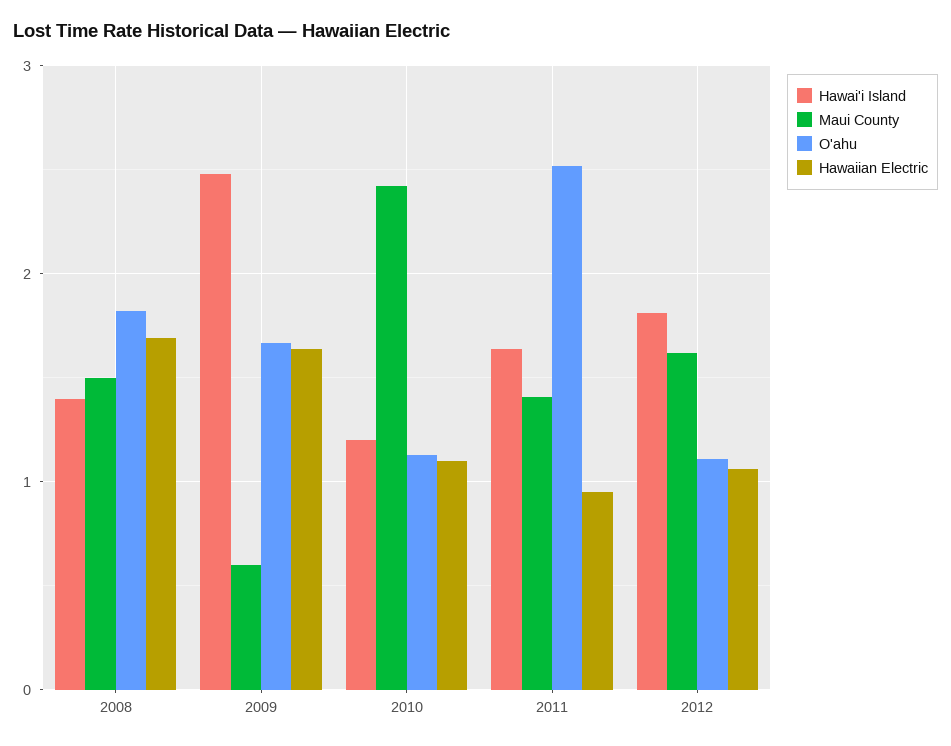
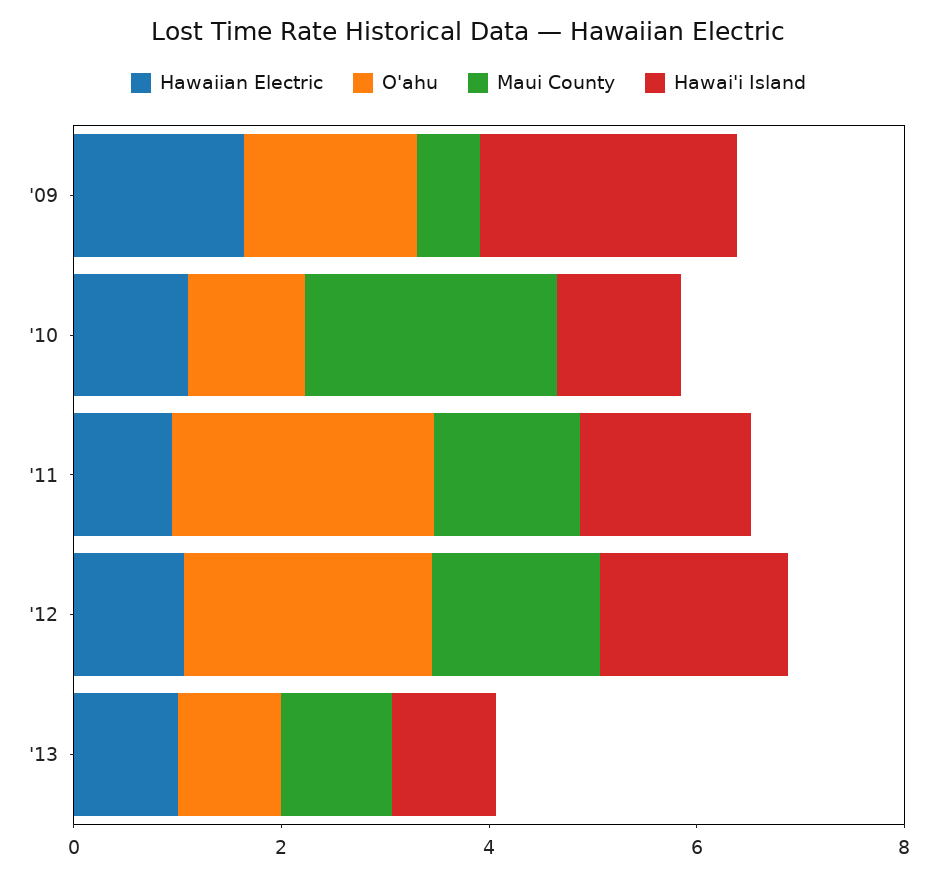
Hawai'i Island, 2008: 1.4 -> none
Maui County, 2008: 1.5 -> none
O'ahu, 2008: 1.8 -> none
Hawaiian Electric, 2008: 1.7 -> none
O'ahu, 2012: 1.1 -> 2.5
Hawaiian Electric, '13: none -> 1
O'ahu, '13: none -> 1
Maui County, '13: none -> 1
Hawai'i Island, '13: none -> 1

